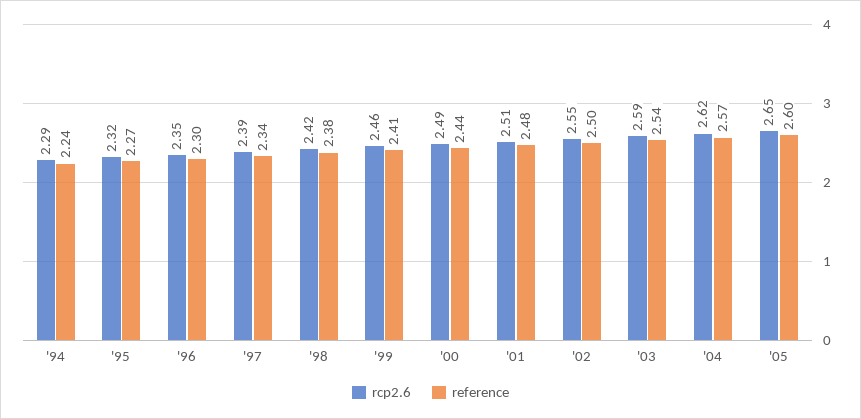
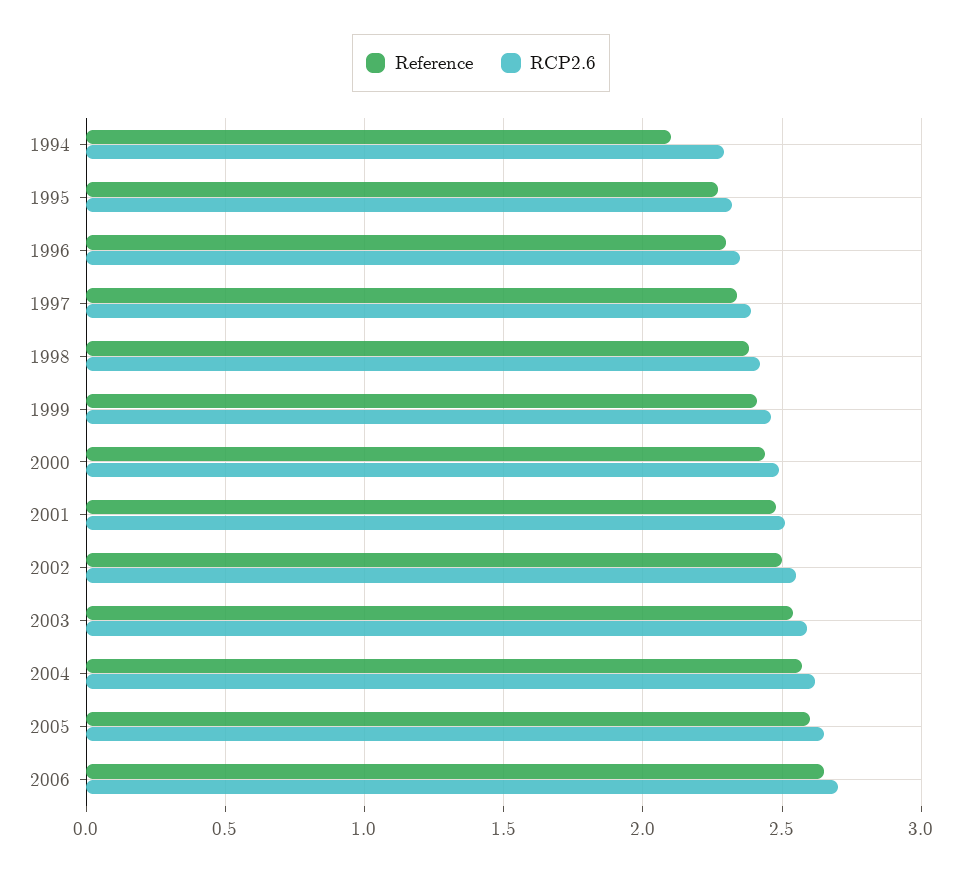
reference, '94: 2.24 -> 2.1
reference, 2006: none -> 2.65
rcp2.6, 2006: none -> 2.7

